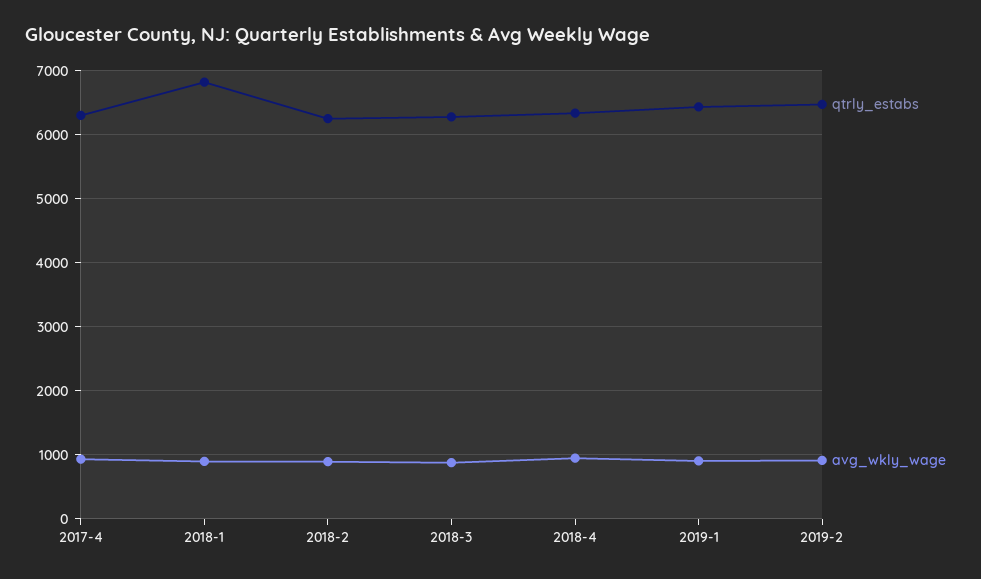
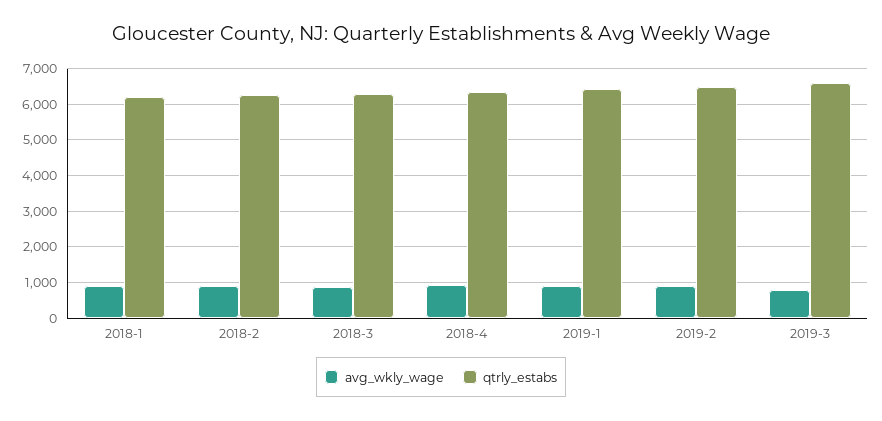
qtrly_estabs, 2017-4: 6300 -> none
avg_wkly_wage, 2017-4: 900 -> none
qtrly_estabs, 2018-1: 6800 -> 6200
avg_wkly_wage, 2019-3: none -> 800
qtrly_estabs, 2019-3: none -> 6600

